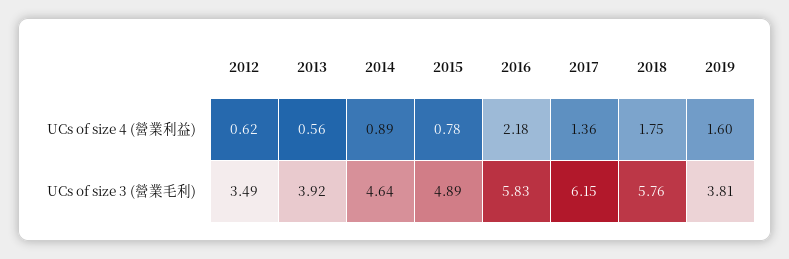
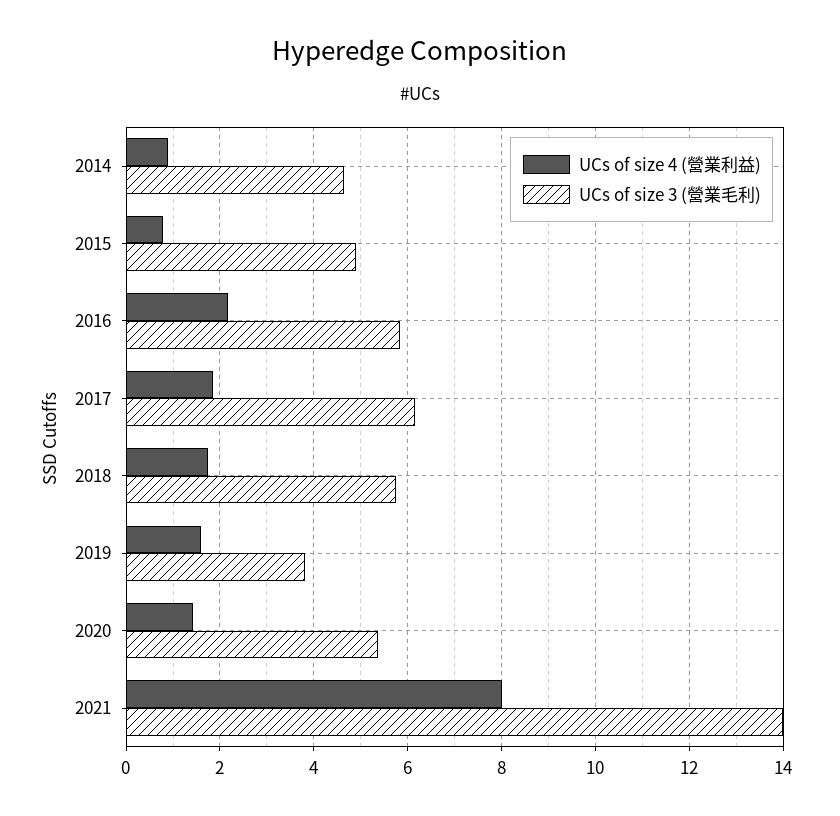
UCs of size 4 (營業利益), 2012: 0.62 -> none
UCs of size 4 (營業利益), 2013: 0.56 -> none
UCs of size 4 (營業利益), 2017: 1.36 -> 1.8
UCs of size 3 (營業毛利), 2012: 3.49 -> none
UCs of size 3 (營業毛利), 2013: 3.92 -> none
UCs of size 4 (營業利益), 2020: none -> 1.4
UCs of size 3 (營業毛利), 2020: none -> 5.4
UCs of size 4 (營業利益), 2021: none -> 8
UCs of size 3 (營業毛利), 2021: none -> 14

